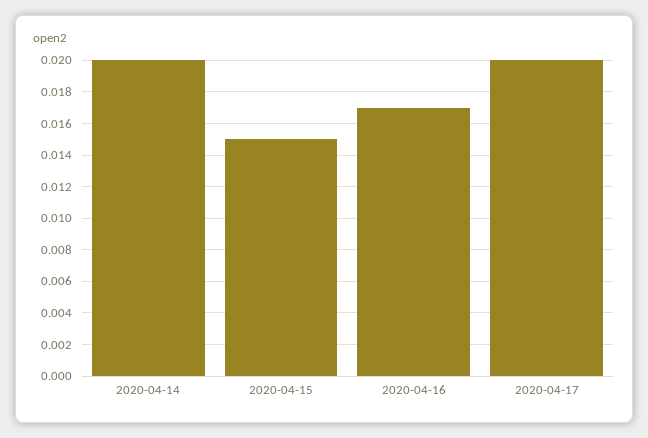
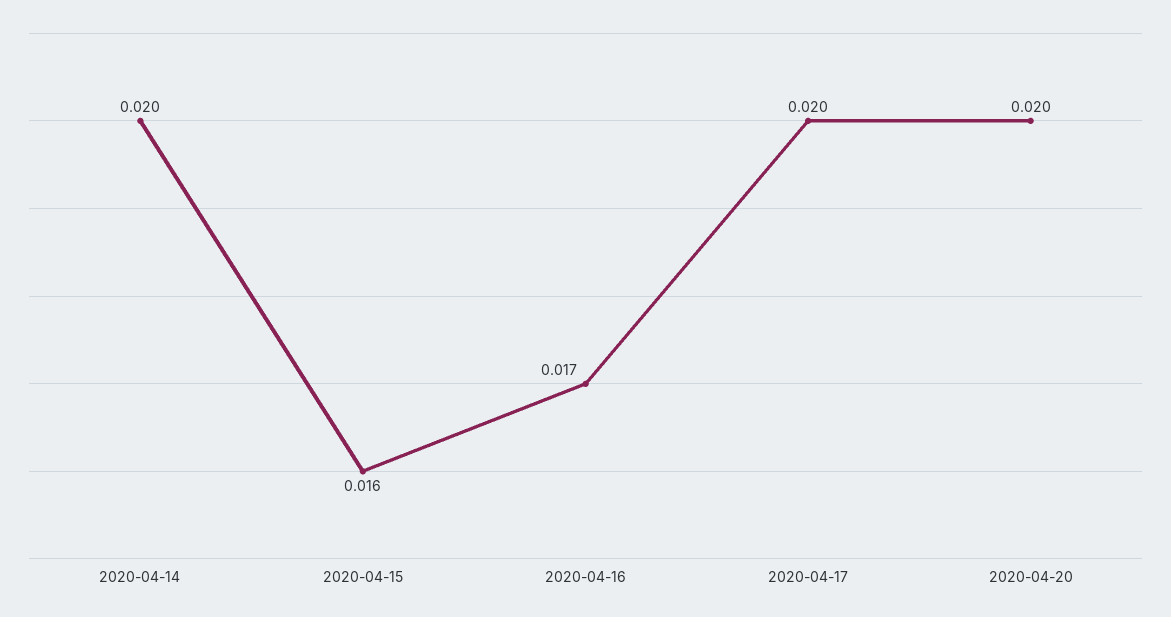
2020-04-15: 0.015 -> 0.016
2020-04-20: none -> 0.02

